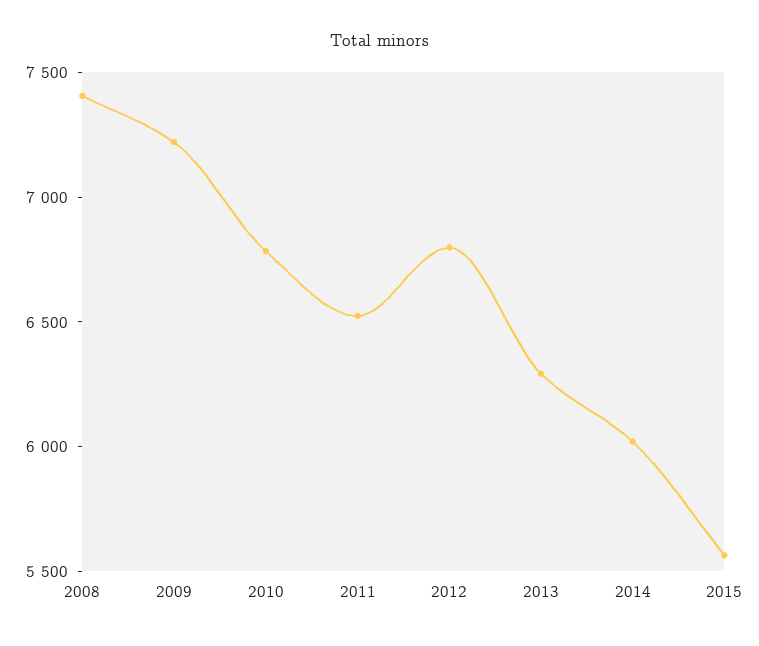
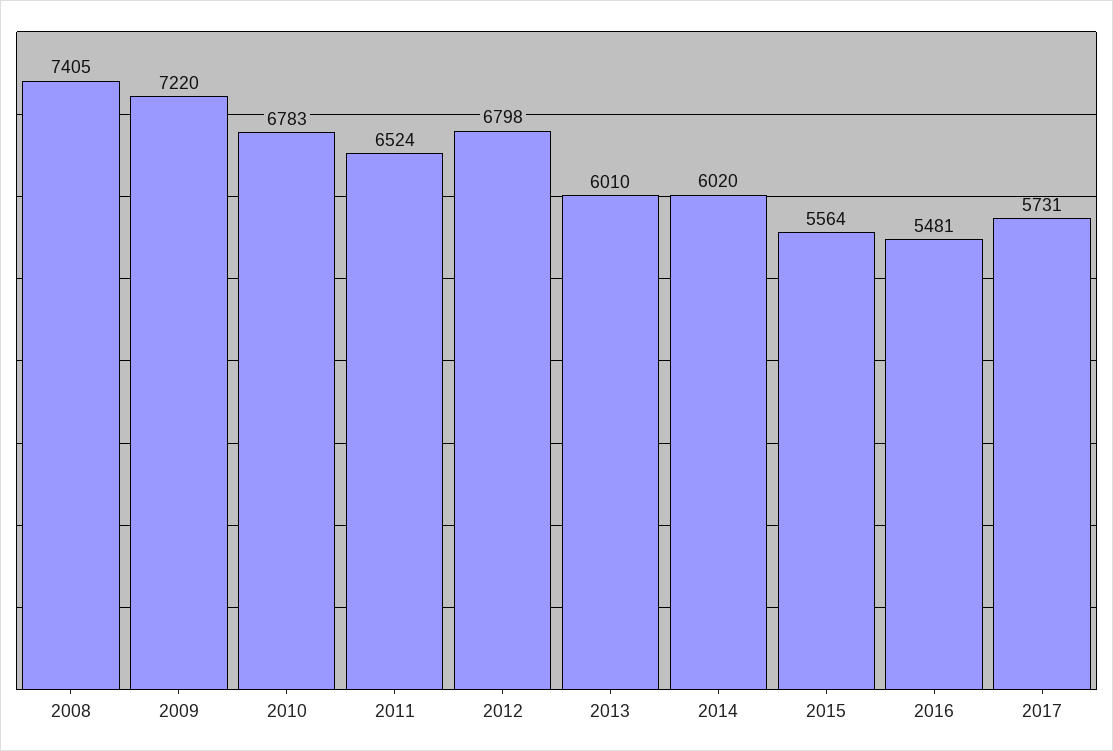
2013: 6300 -> 6010
2016: none -> 5481
2017: none -> 5731

